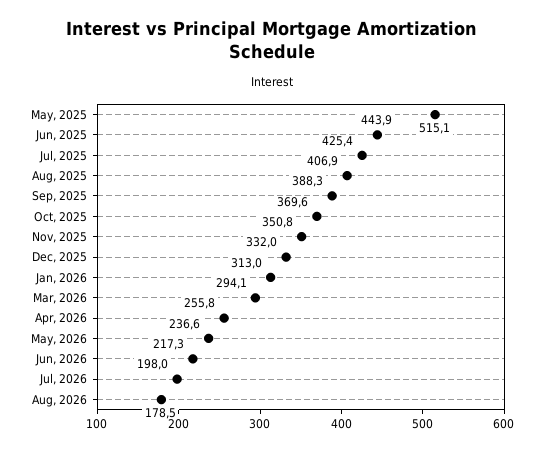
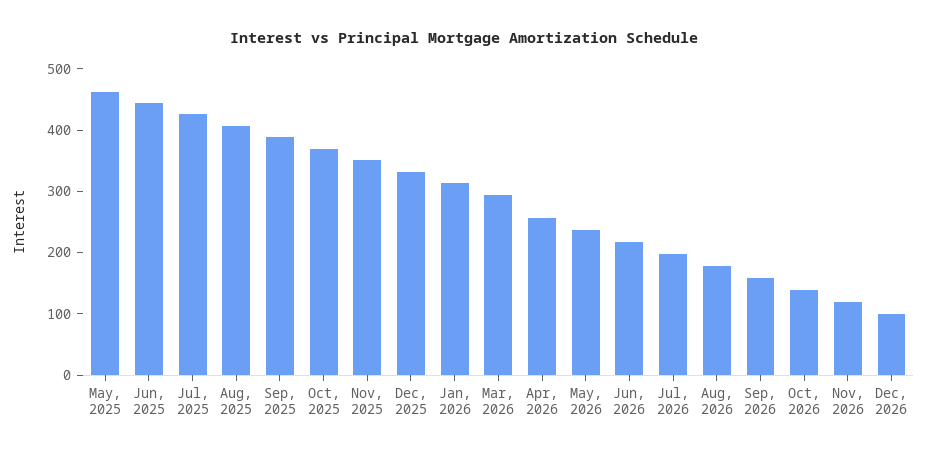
May, 2025: 515.1 -> 460
Sep, 2026: none -> 160
Oct, 2026: none -> 140
Nov, 2026: none -> 120
Dec, 2026: none -> 100

